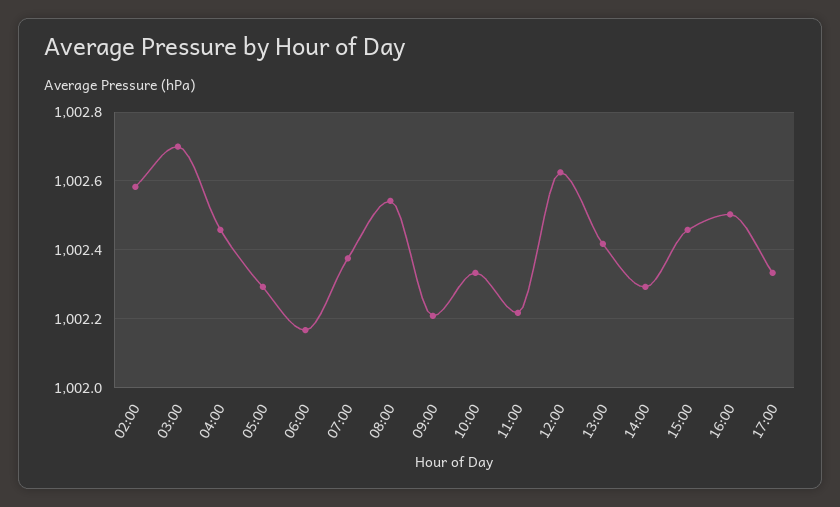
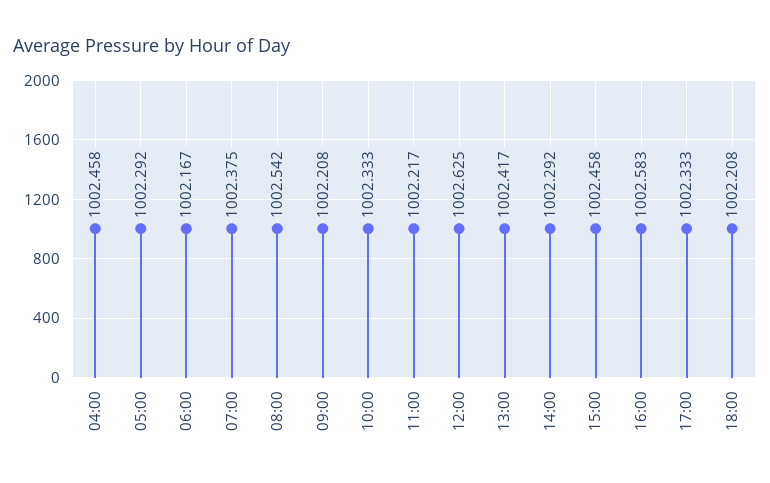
02:00: 1002.58 -> none
03:00: 1002.7 -> none
16:00: 1002.5 -> 1002.583
18:00: none -> 1002.208

